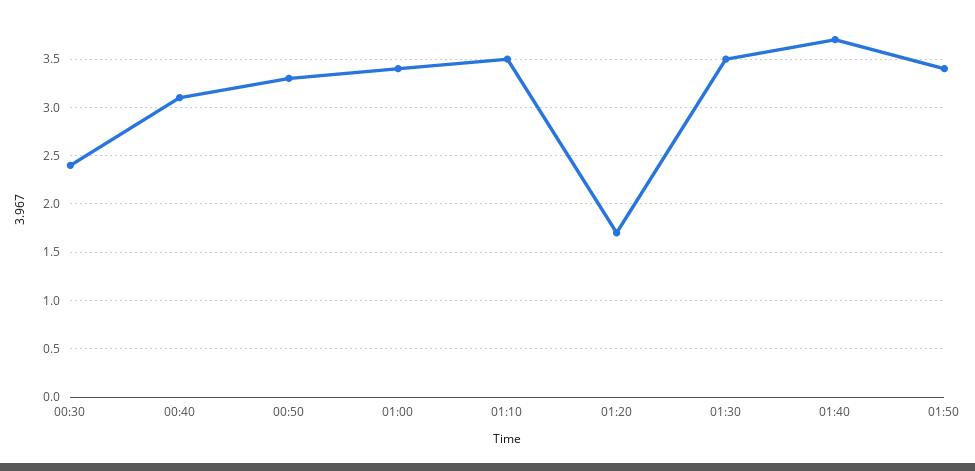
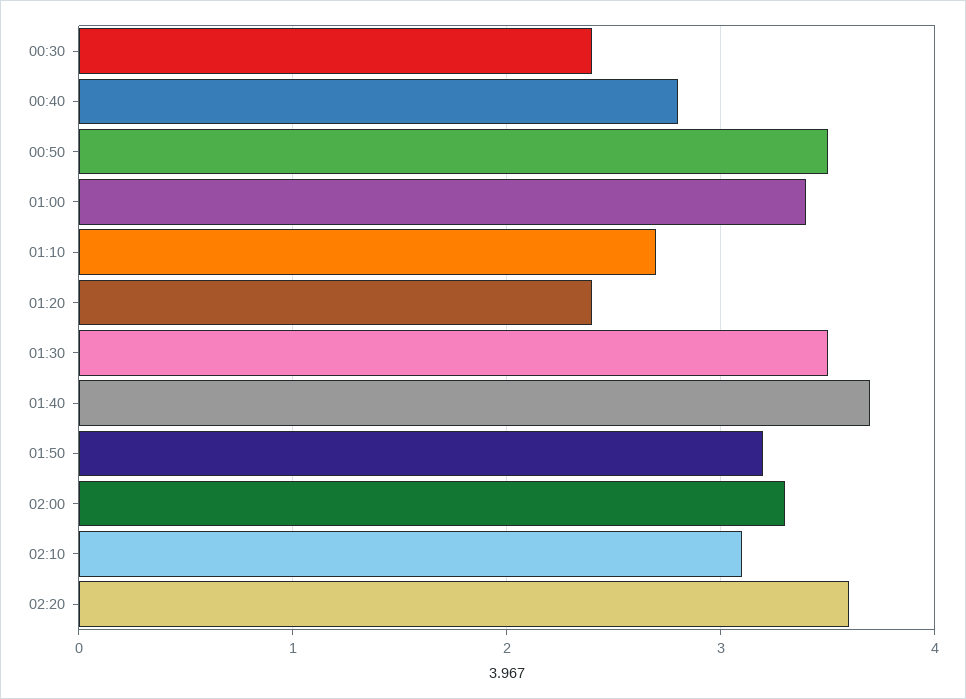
00:40: 3.1 -> 2.8
00:50: 3.3 -> 3.5
01:10: 3.5 -> 2.7
01:20: 1.7 -> 2.4
01:50: 3.4 -> 3.2
02:00: none -> 3.3
02:10: none -> 3.1
02:20: none -> 3.6

